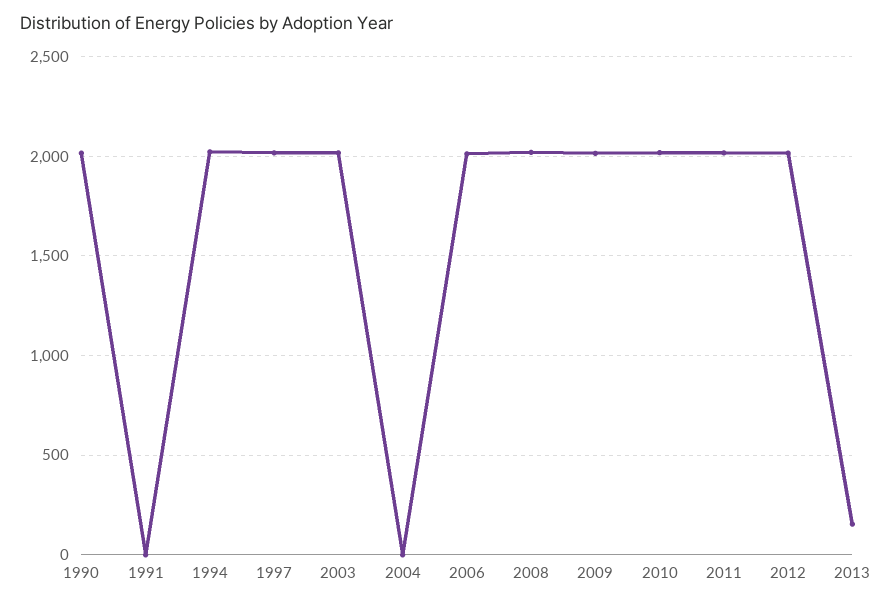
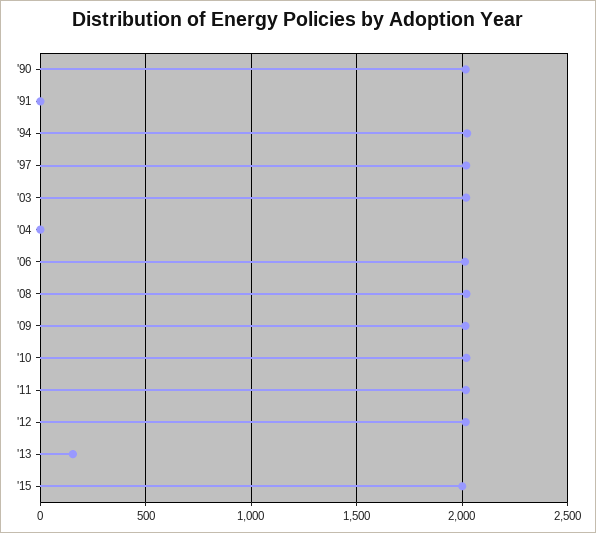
'15: none -> 2000

